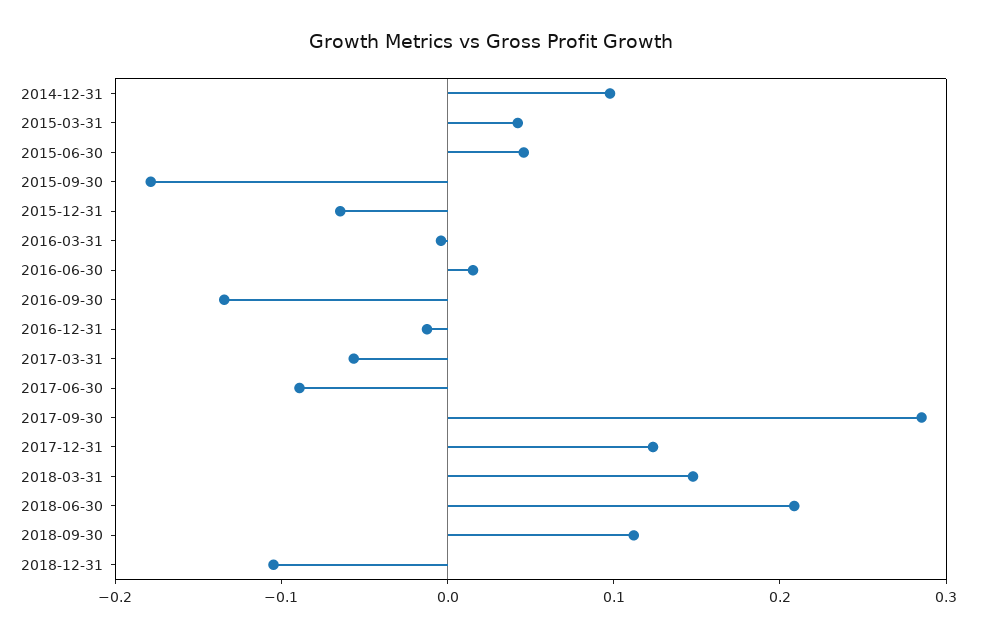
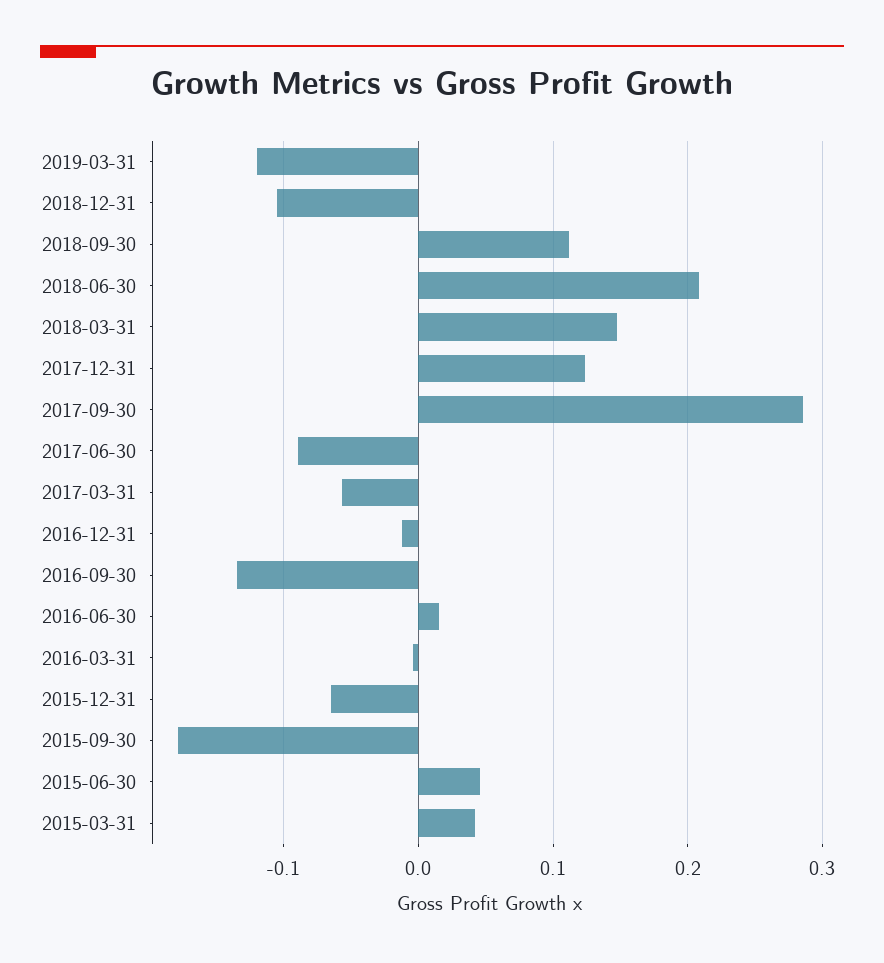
2014-12-31: 0.1 -> none
2019-03-31: none -> -0.12

